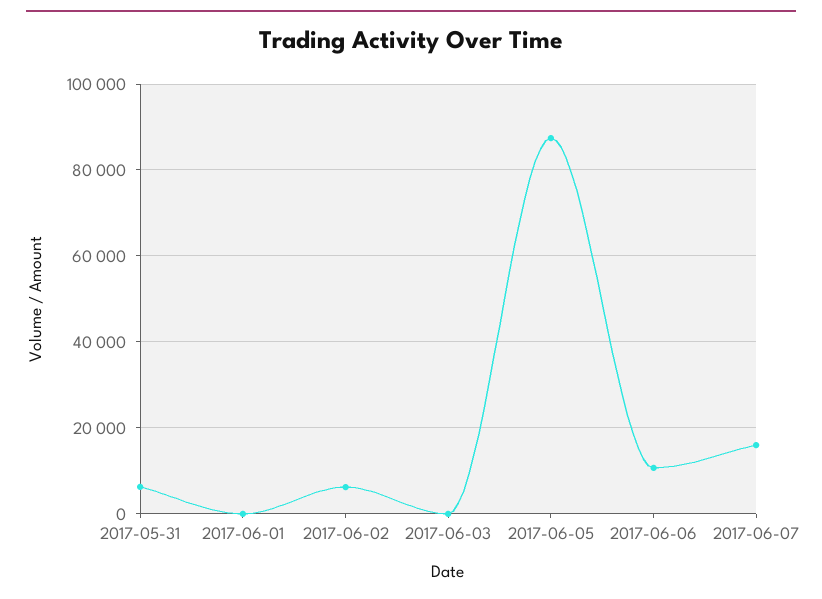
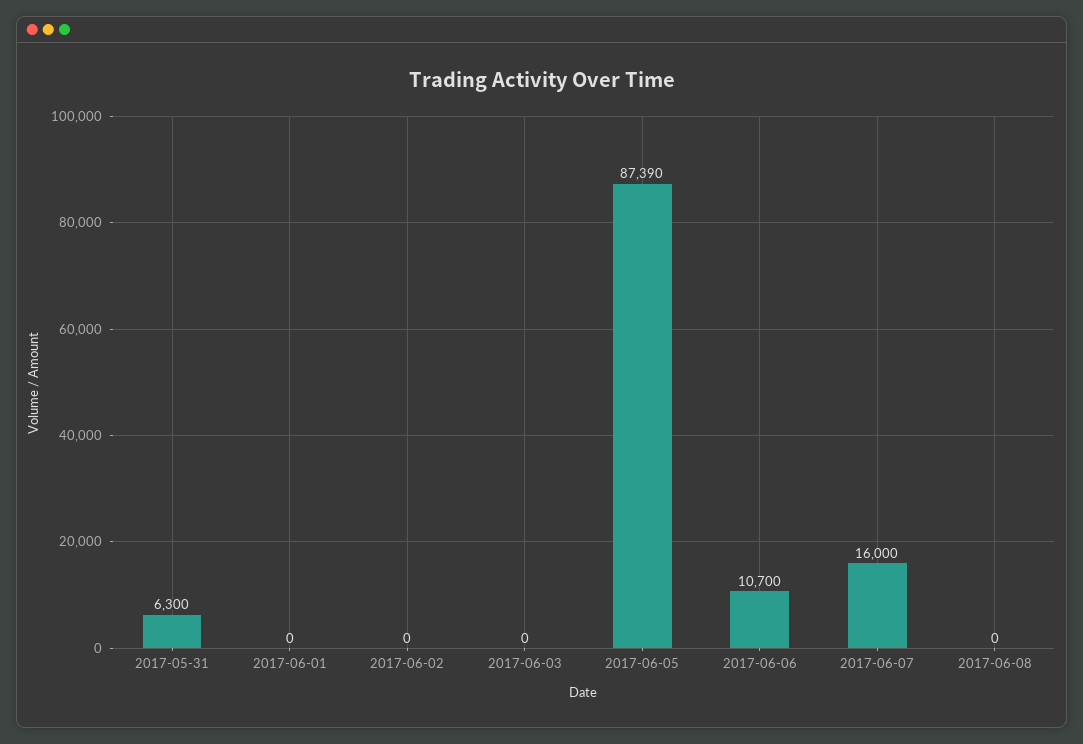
2017-06-02: 6000 -> 0
2017-06-08: none -> 0

